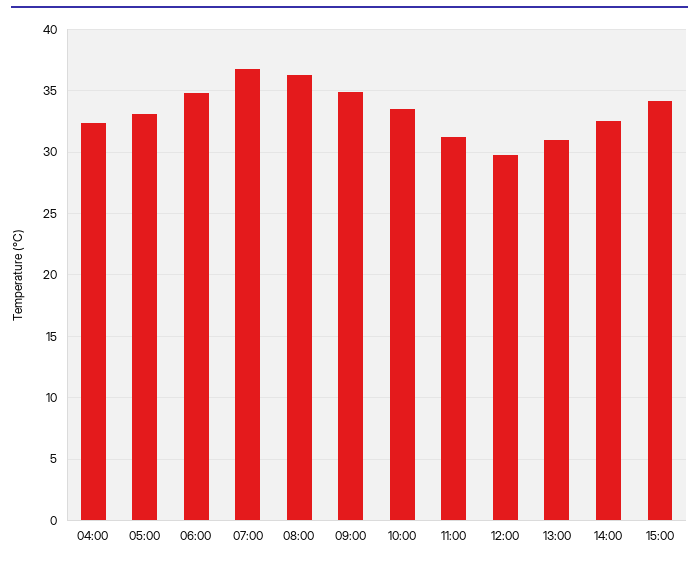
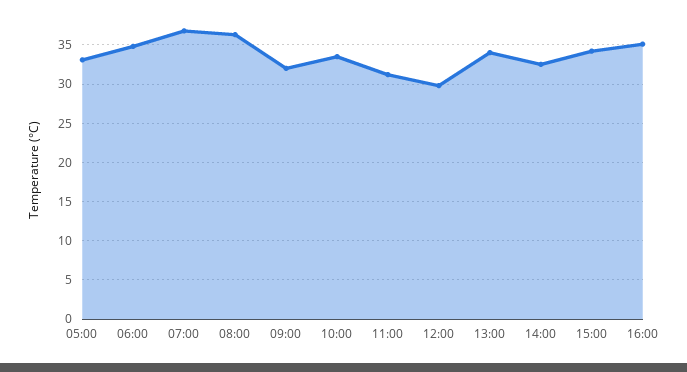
04:00: 32.5 -> none
09:00: 35 -> 32
13:00: 31 -> 34
16:00: none -> 35

